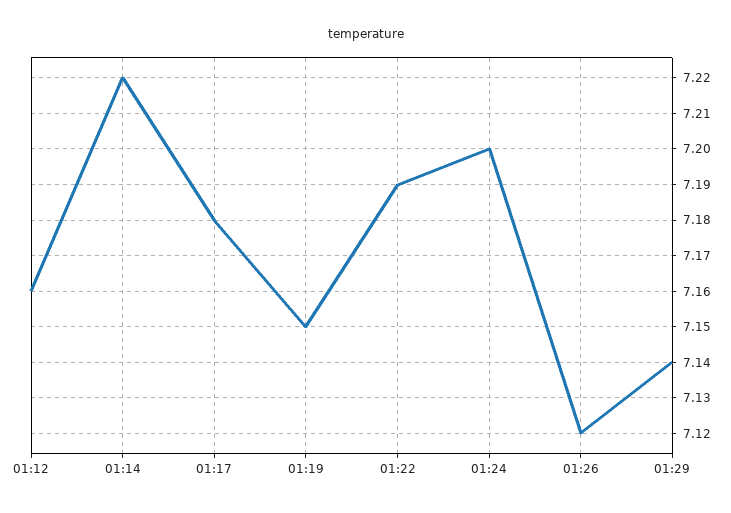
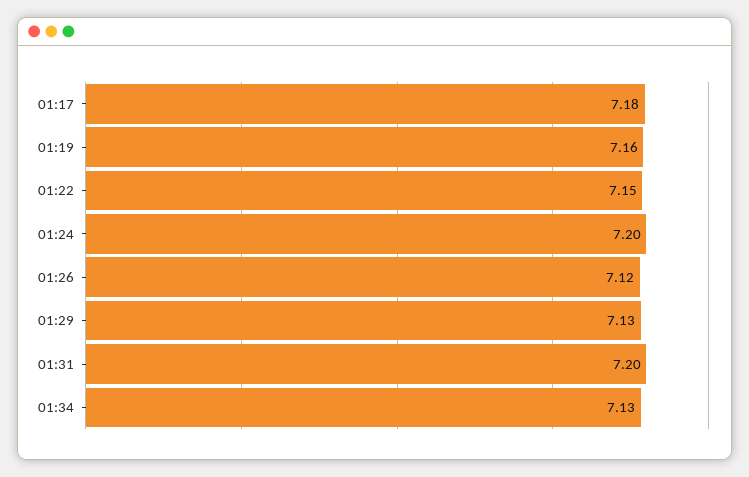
01:12: 7.16 -> none
01:14: 7.22 -> none
01:19: 7.15 -> 7.16
01:22: 7.19 -> 7.15
01:29: 7.14 -> 7.13
01:31: none -> 7.2
01:34: none -> 7.13

